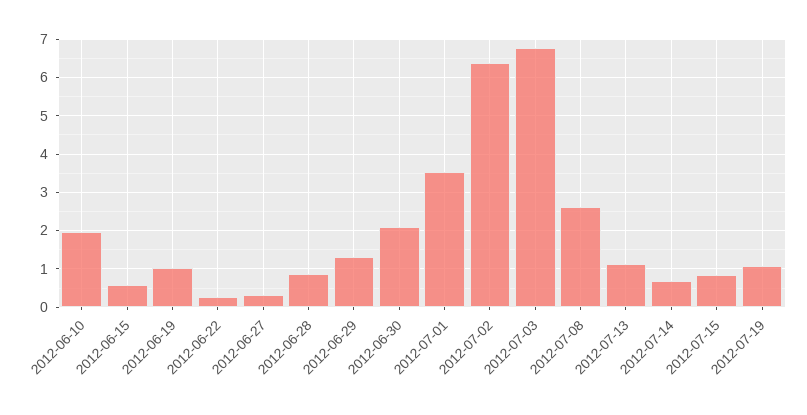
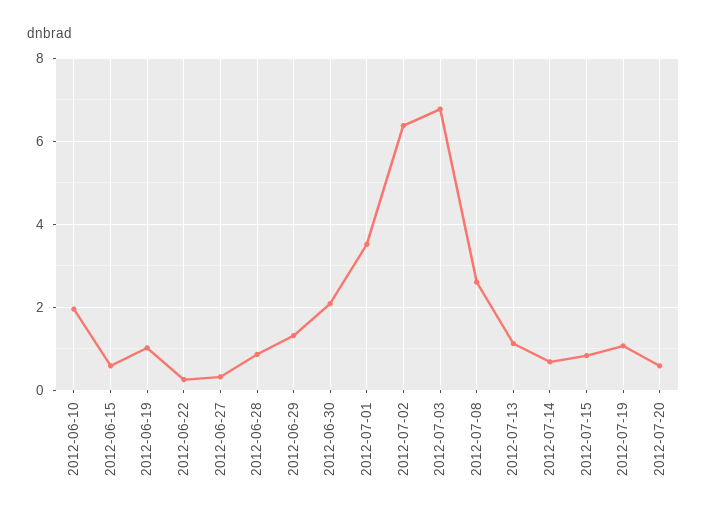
2012-07-20: none -> 0.6

